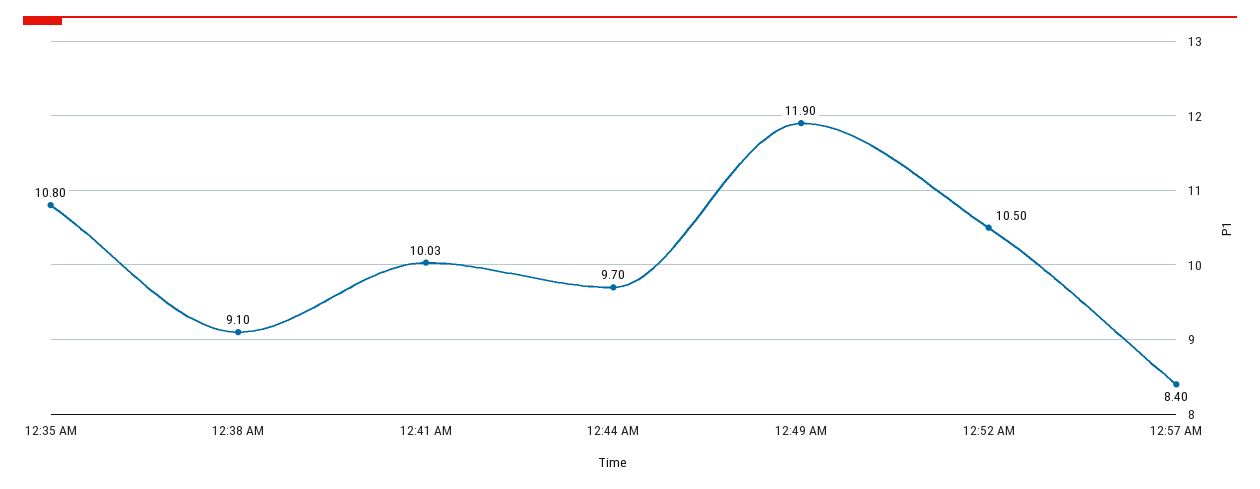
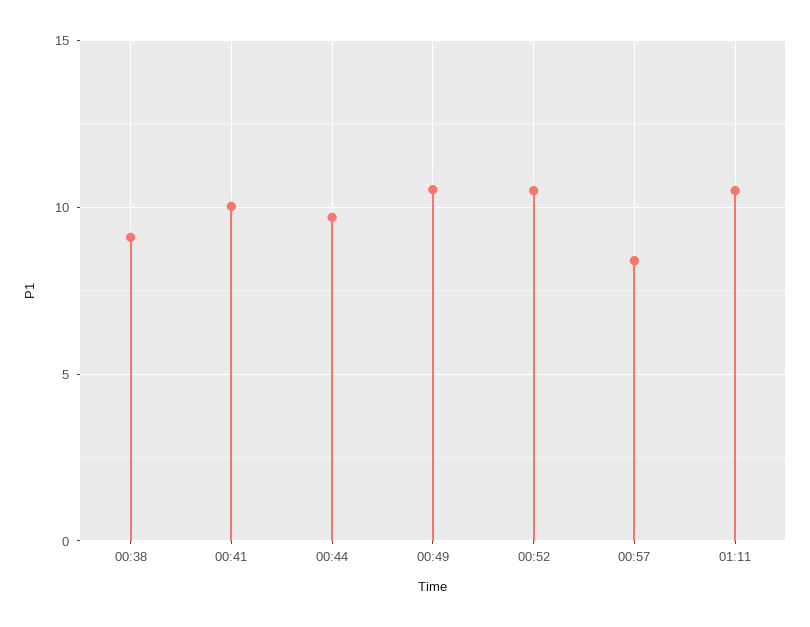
12:35 AM: 10.8 -> none
12:49 AM: 11.9 -> 10.5
01:11: none -> 10.5

